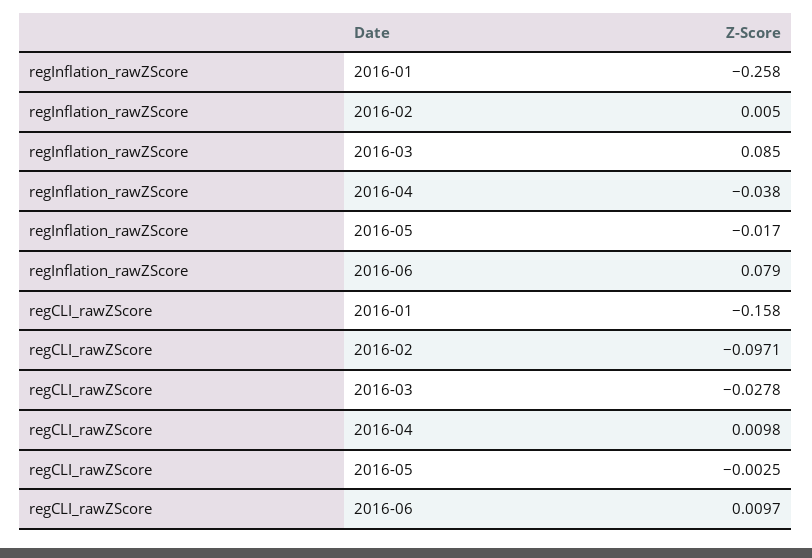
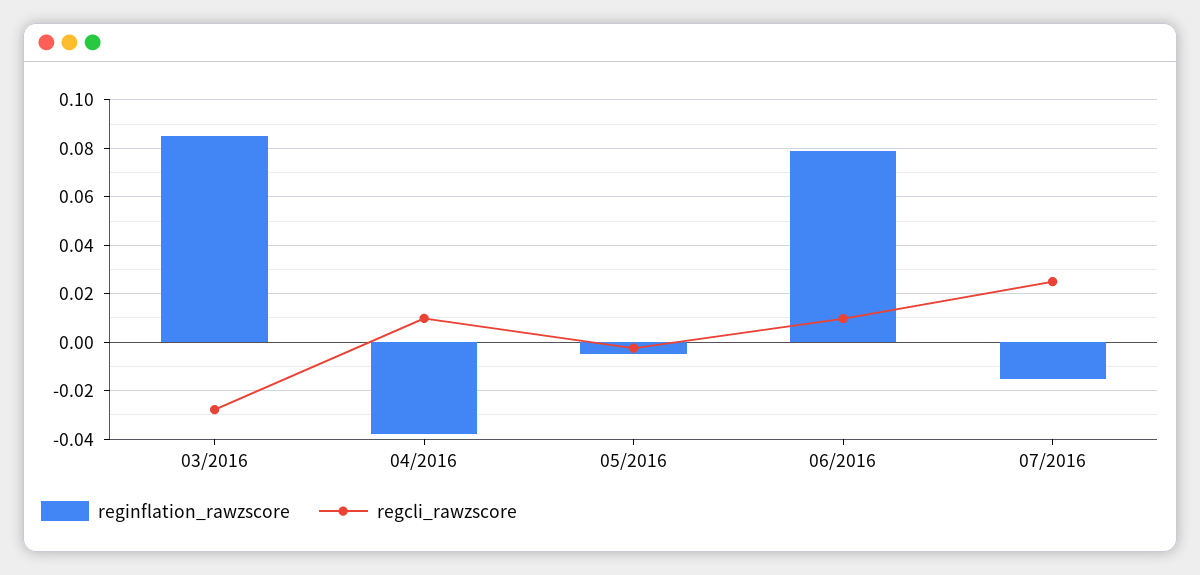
regInflation_rawZScore, 2016-01: -0.258 -> none
regInflation_rawZScore, 2016-02: 0.005 -> none
regInflation_rawZScore, 2016-05: -0.017 -> -0.005
regCLI_rawZScore, 2016-01: -0.158 -> none
regCLI_rawZScore, 2016-02: -0.0971 -> none
regInflation_rawZScore, 07/2016: none -> -0.015
regCLI_rawZScore, 07/2016: none -> 0.025

